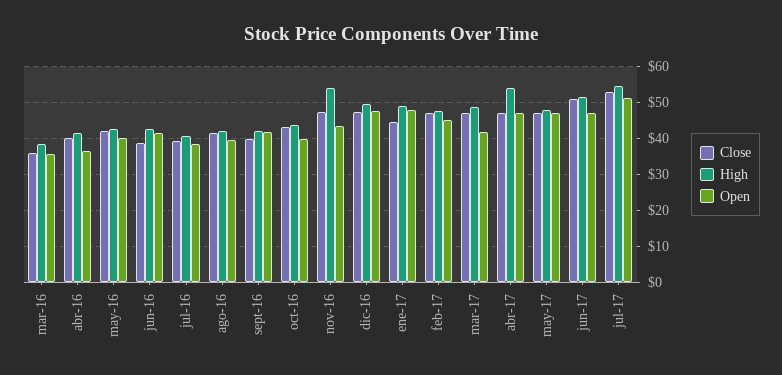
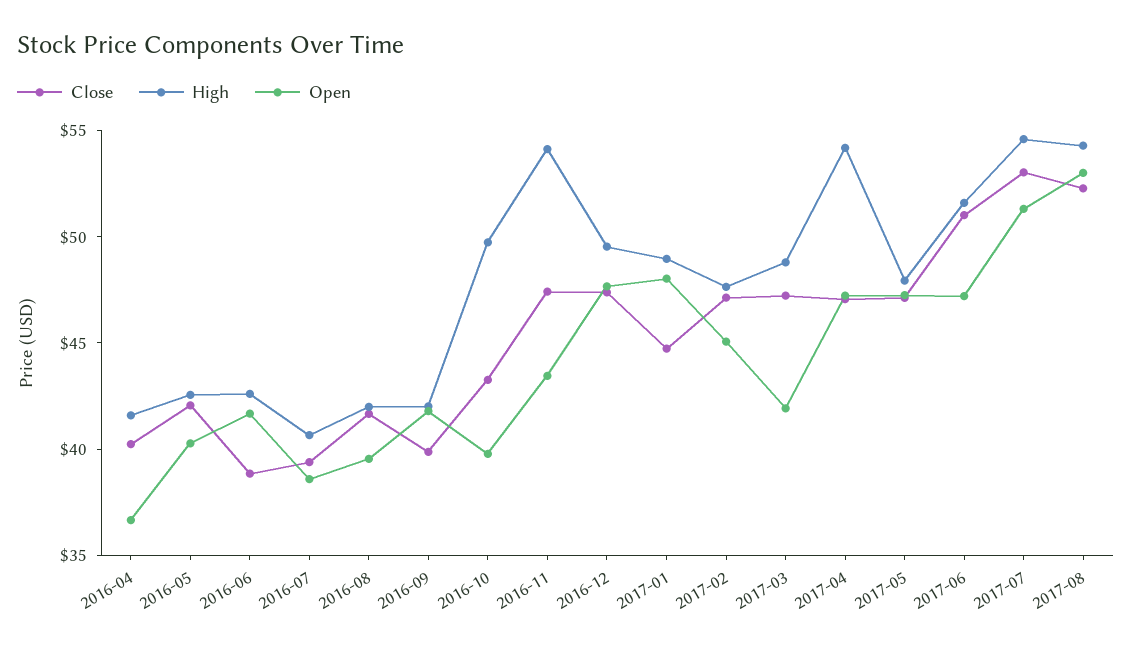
Close, mar-16: 36 -> none
High, mar-16: 38 -> none
Open, mar-16: 36 -> none
High, oct-16: 44 -> 50
Close, 2017-08: none -> 52
High, 2017-08: none -> 54
Open, 2017-08: none -> 53

